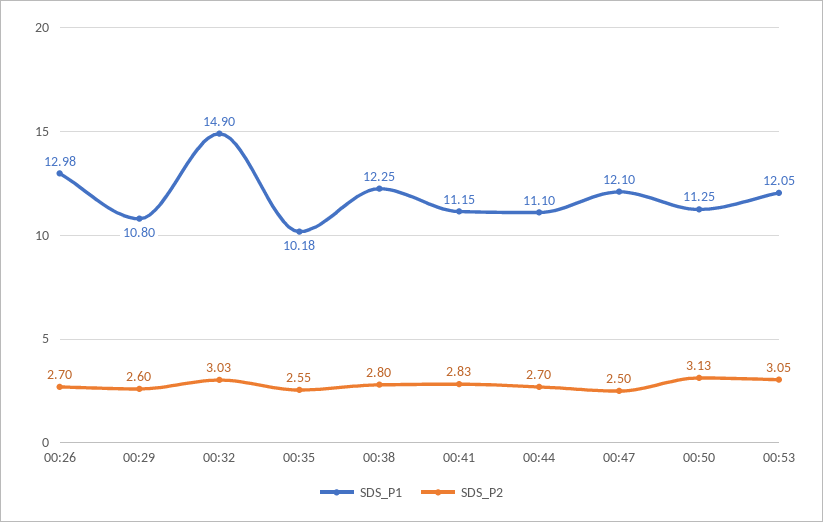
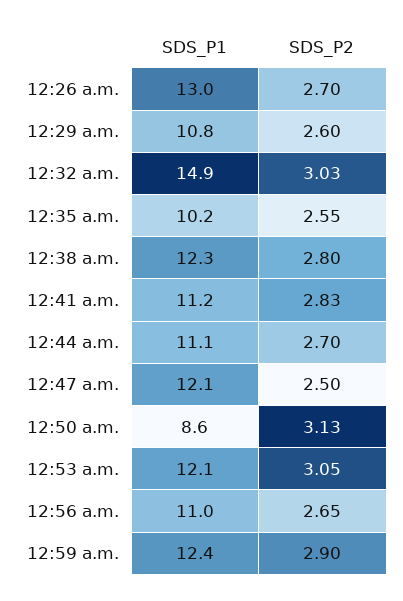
SDS_P1, 00:50: 11.25 -> 8.6
SDS_P1, 12:56 a.m.: none -> 11
SDS_P2, 12:56 a.m.: none -> 2.65
SDS_P1, 12:59 a.m.: none -> 12.4
SDS_P2, 12:59 a.m.: none -> 2.9

